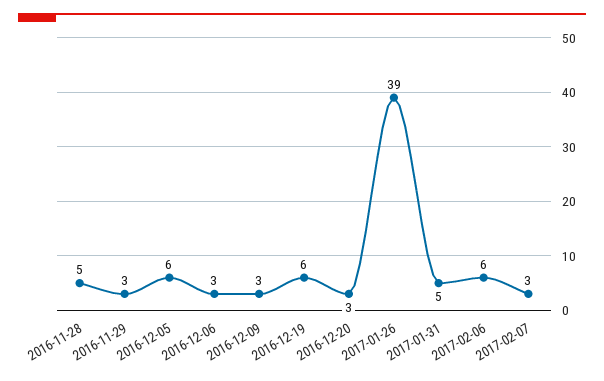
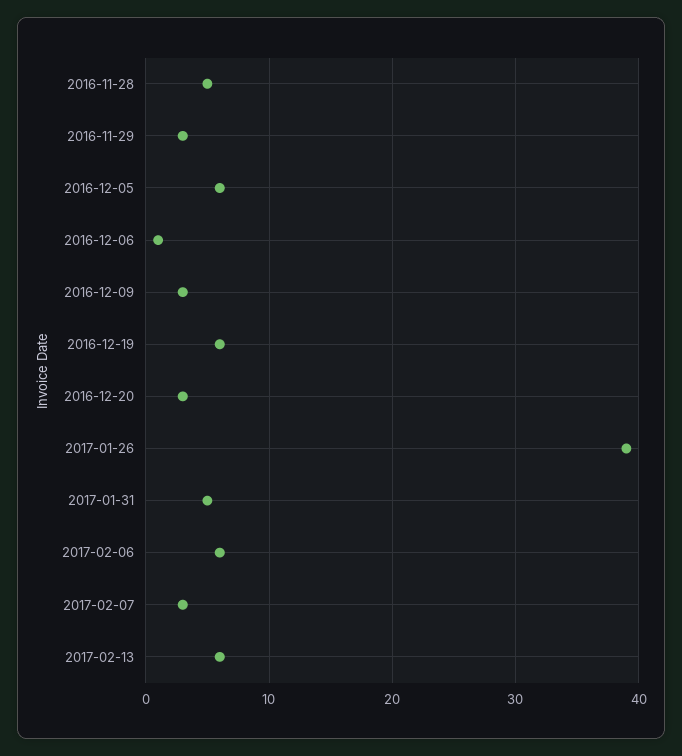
2016-12-06: 3 -> 1
2017-02-13: none -> 6

